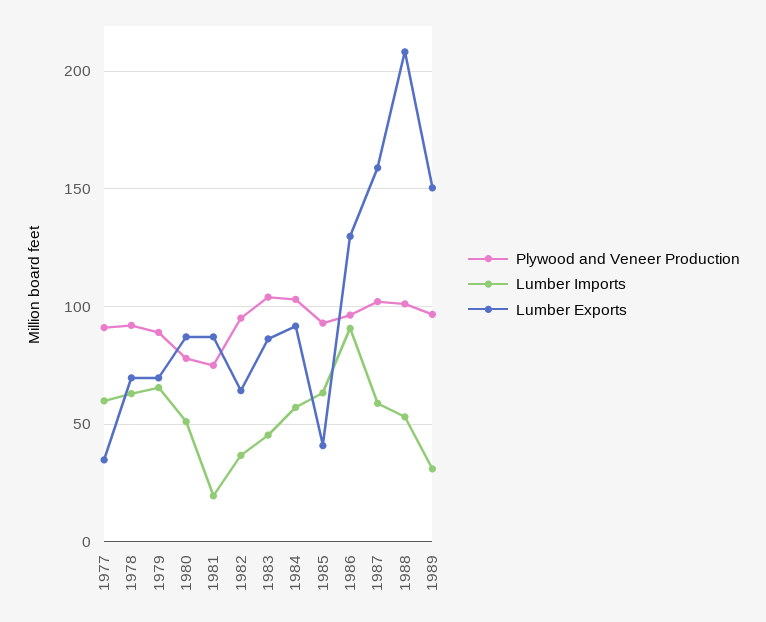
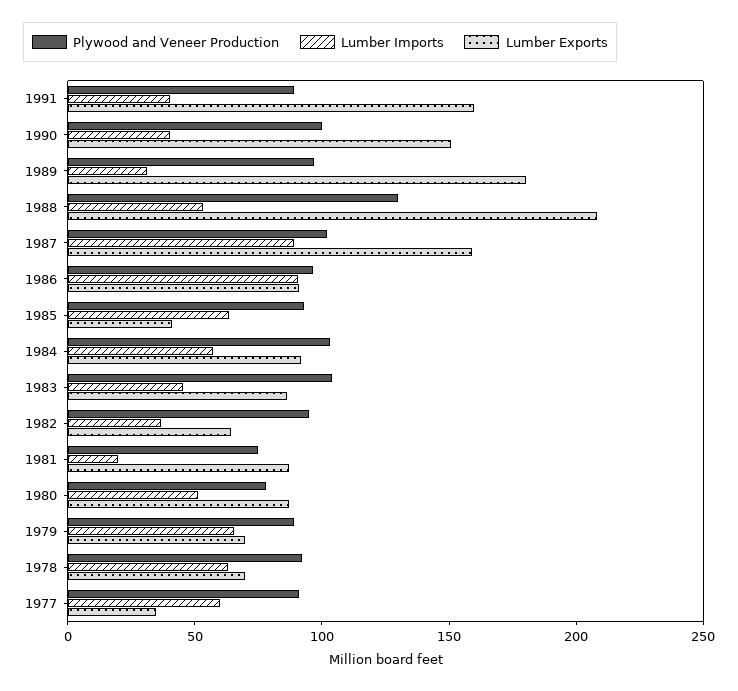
Lumber Exports, 1986: 130 -> 90
Lumber Imports, 1987: 60 -> 90
Plywood and Veneer Production, 1988: 100 -> 130
Lumber Exports, 1989: 150 -> 180
Plywood and Veneer Production, 1991: none -> 90
Lumber Imports, 1991: none -> 40
Lumber Exports, 1991: none -> 160
Plywood and Veneer Production, 1990: none -> 100
Lumber Imports, 1990: none -> 40
Lumber Exports, 1990: none -> 150

